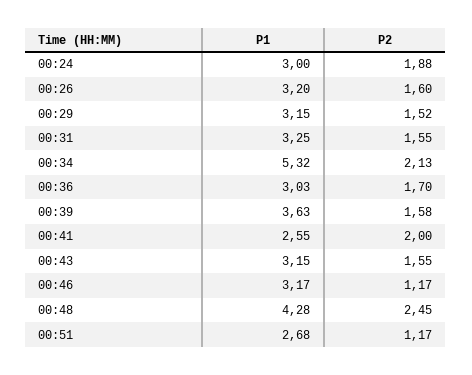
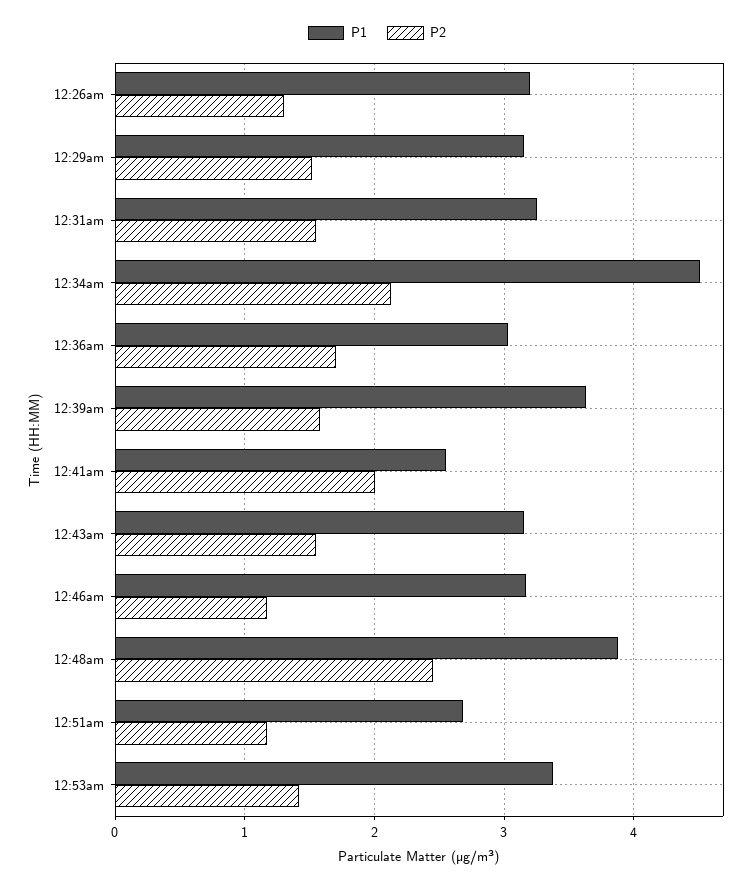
P1, 00:24: 3 -> none
P2, 00:24: 1.88 -> none
P2, 00:26: 1.6 -> 1.3
P1, 00:34: 5.32 -> 4.5
P1, 00:48: 4.28 -> 3.9
P1, 12:53am: none -> 3.4
P2, 12:53am: none -> 1.4

